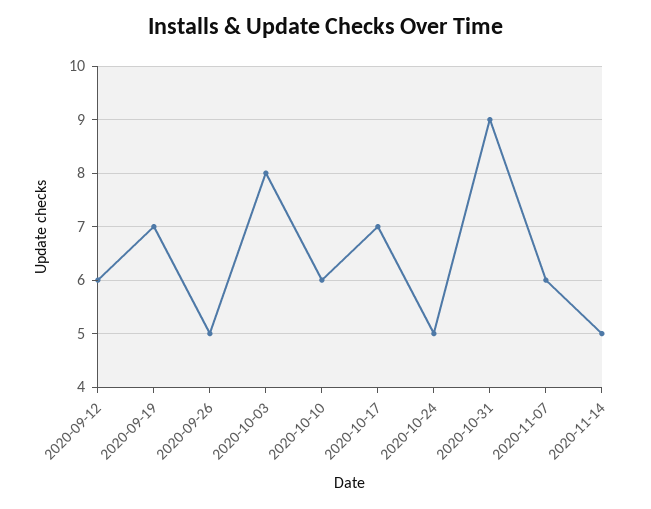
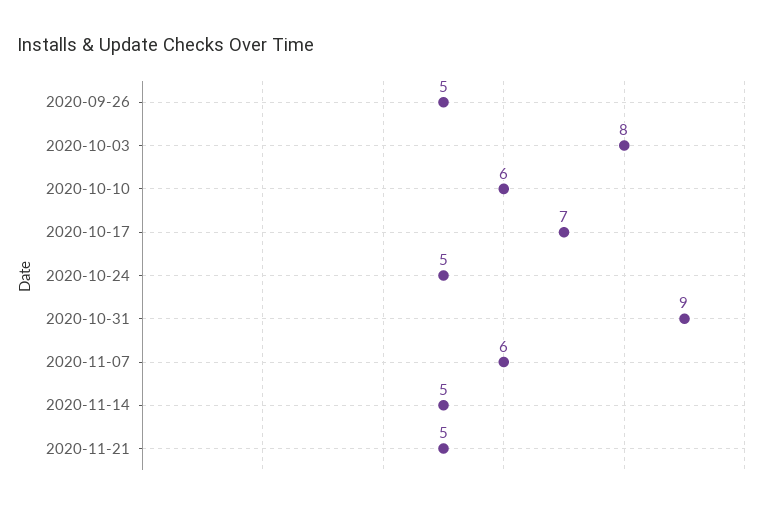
2020-09-12: 6 -> none
2020-09-19: 7 -> none
2020-11-21: none -> 5

